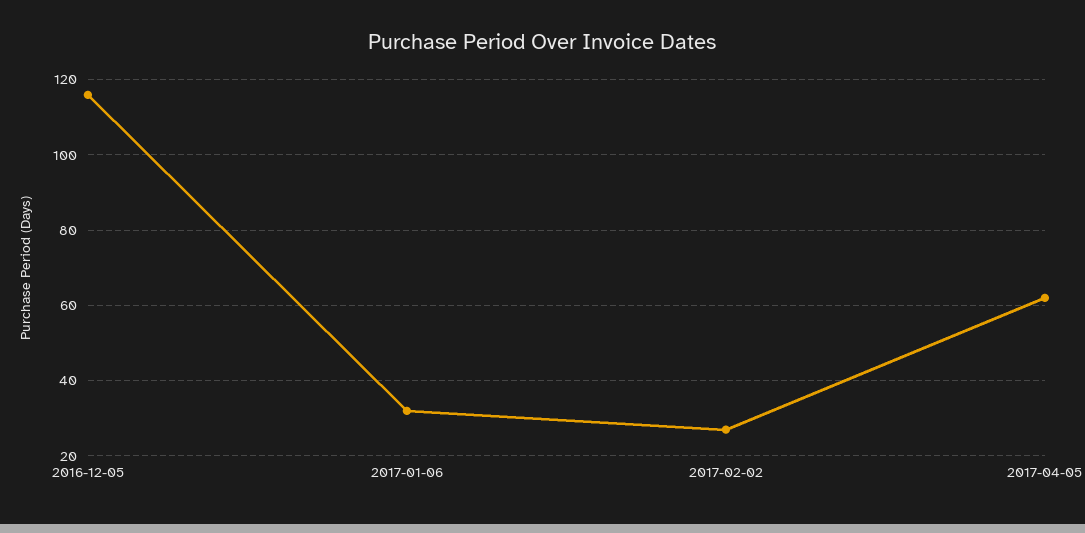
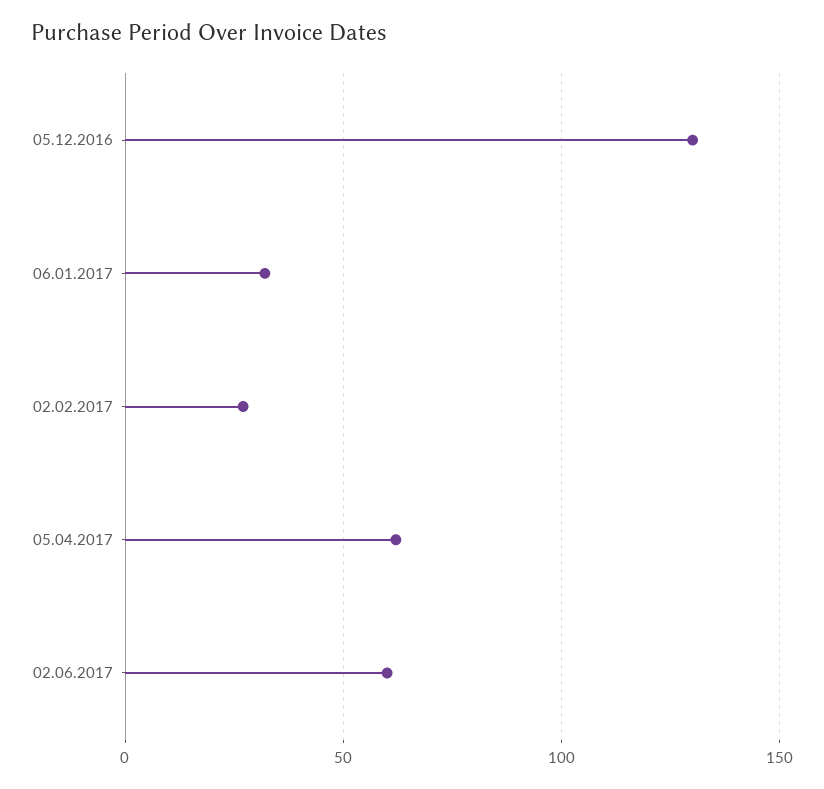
2016-12-05: 115 -> 130
02.06.2017: none -> 60

